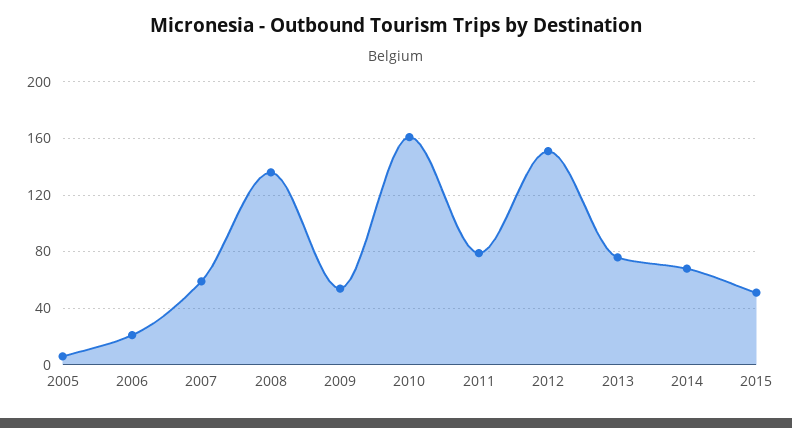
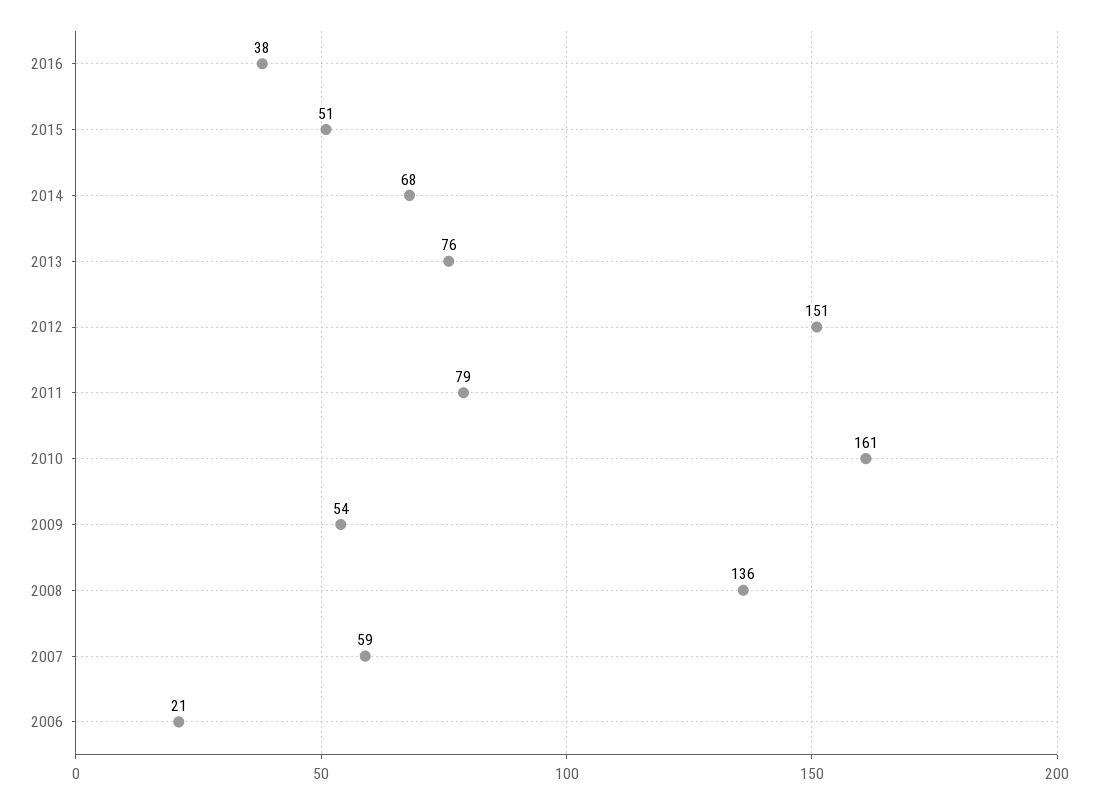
2005: 5 -> none
2016: none -> 38

